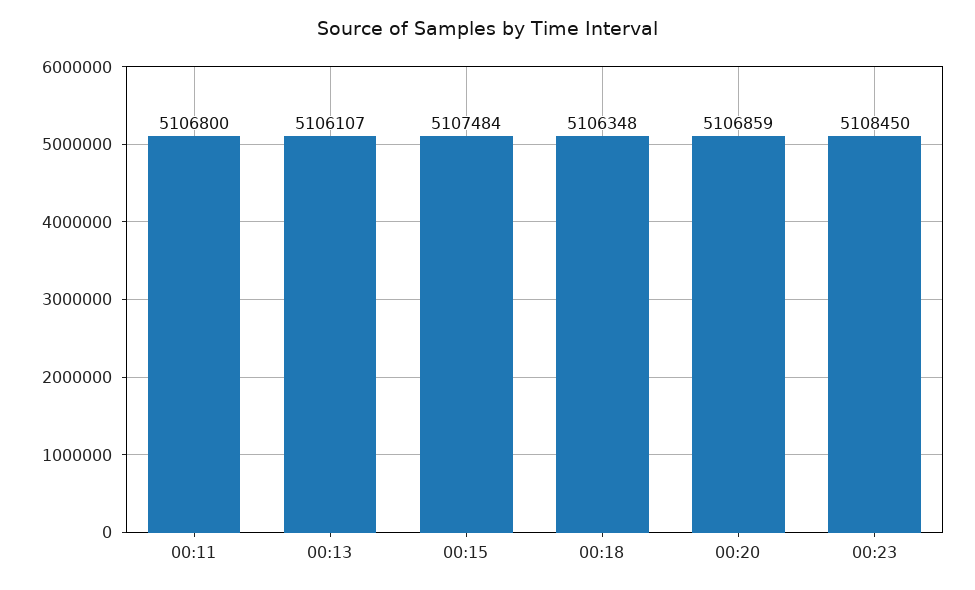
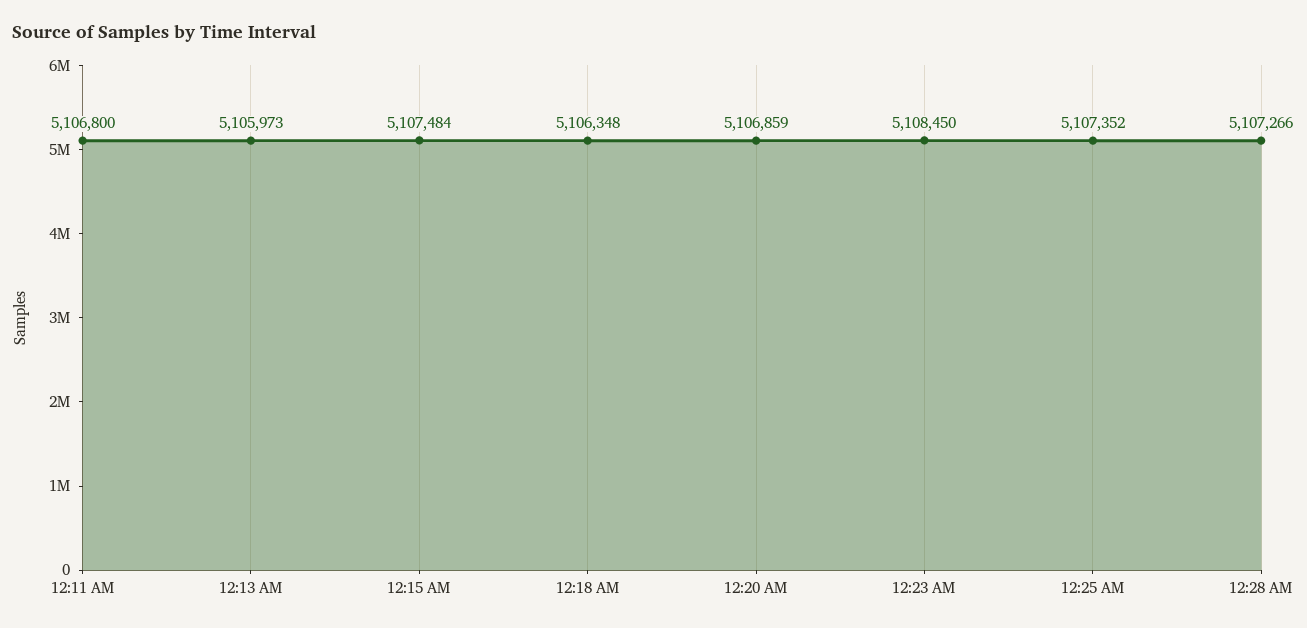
00:13: 5106107 -> 5105973
12:25 AM: none -> 5107352
12:28 AM: none -> 5107266

